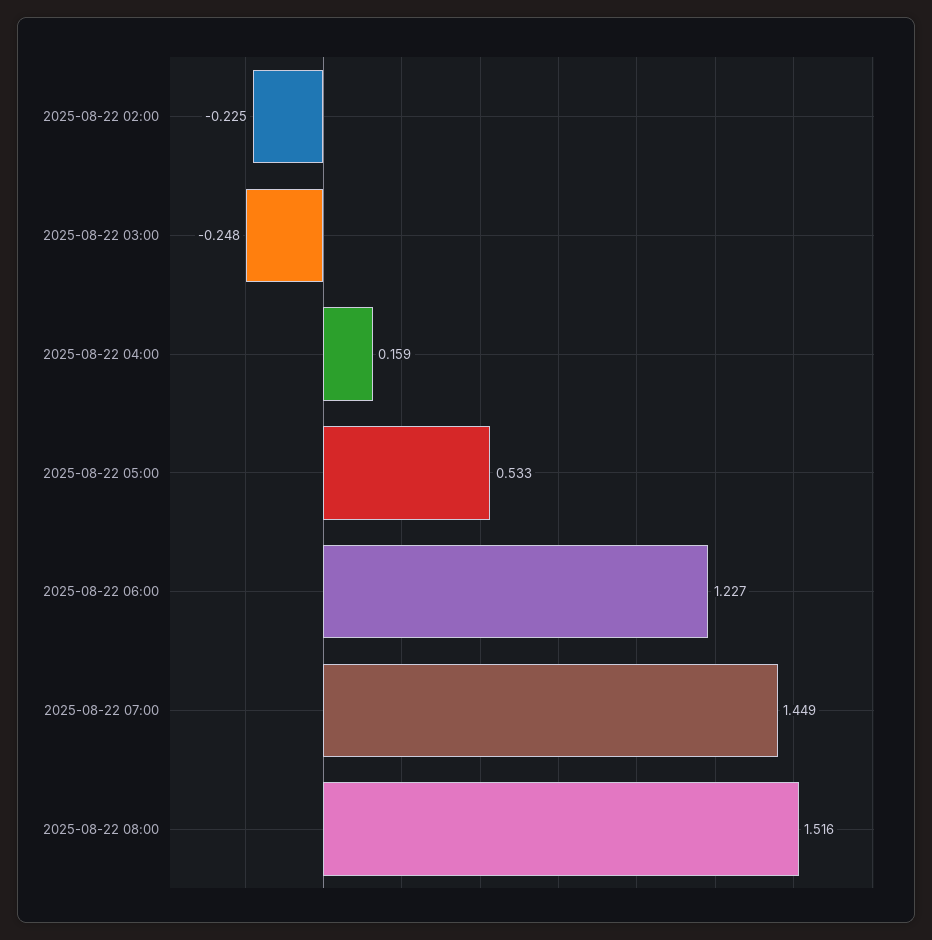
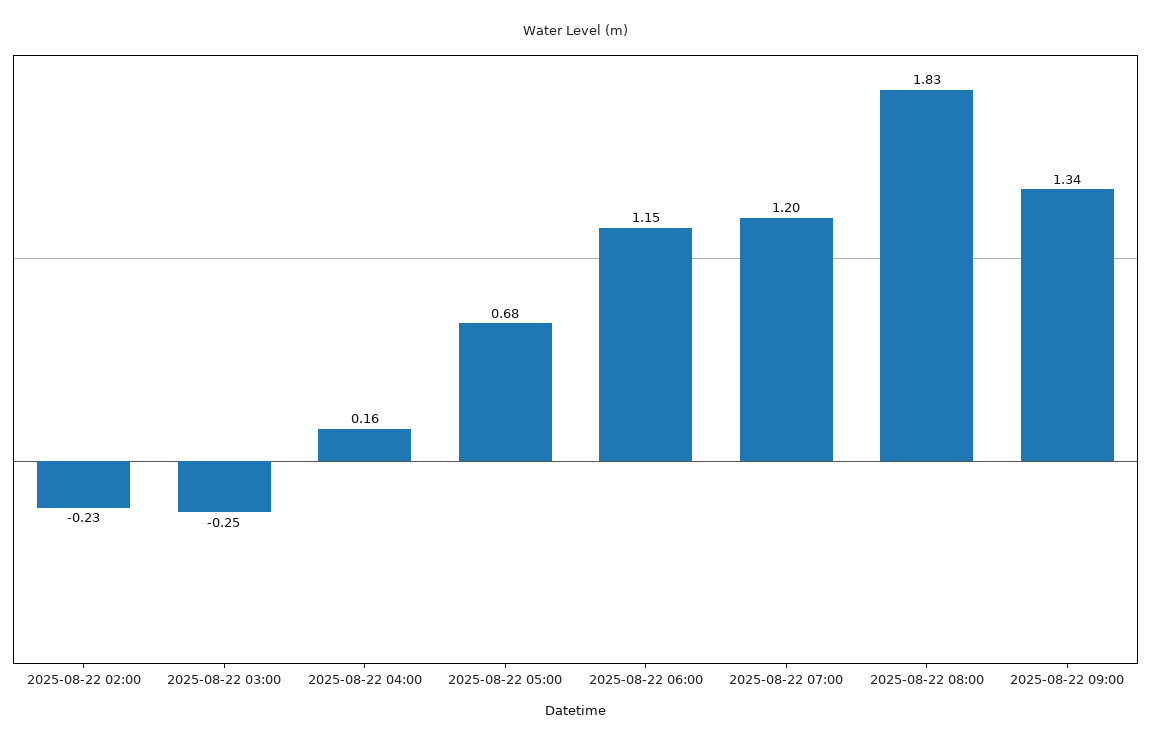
2025-08-22 05:00: 0.533 -> 0.68
2025-08-22 06:00: 1.227 -> 1.15
2025-08-22 07:00: 1.449 -> 1.2
2025-08-22 08:00: 1.516 -> 1.83
2025-08-22 09:00: none -> 1.34

